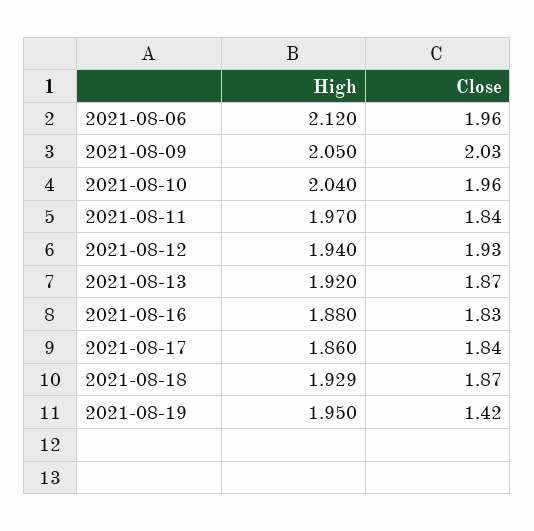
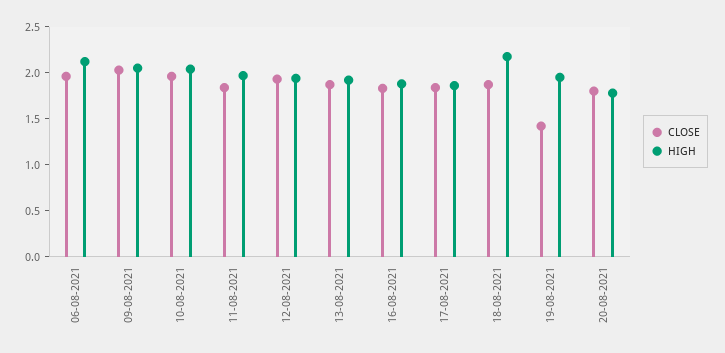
High, 2021-08-18: 1.929 -> 2.2
Close, 20-08-2021: none -> 1.8
High, 20-08-2021: none -> 1.8

